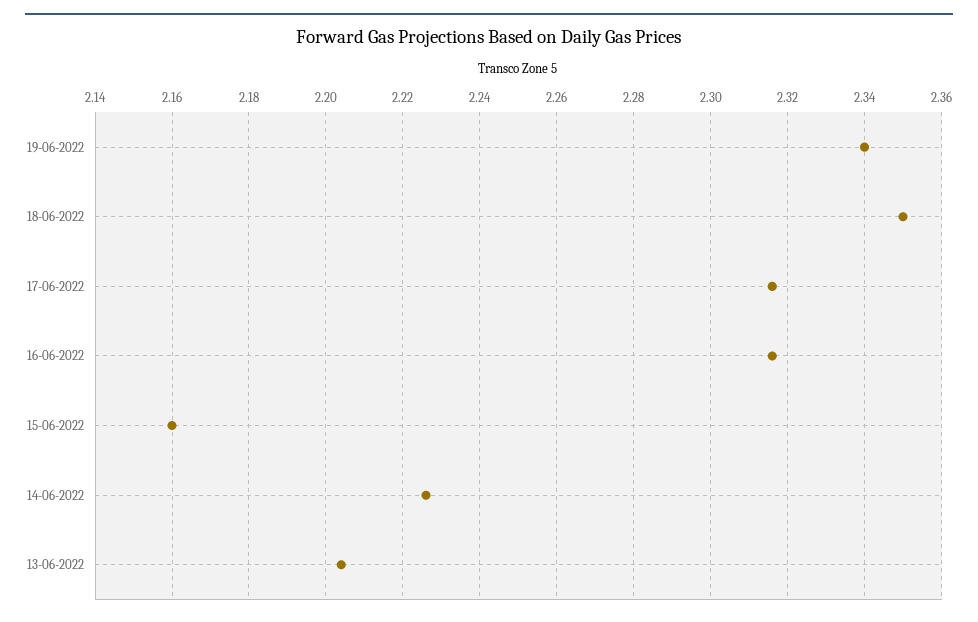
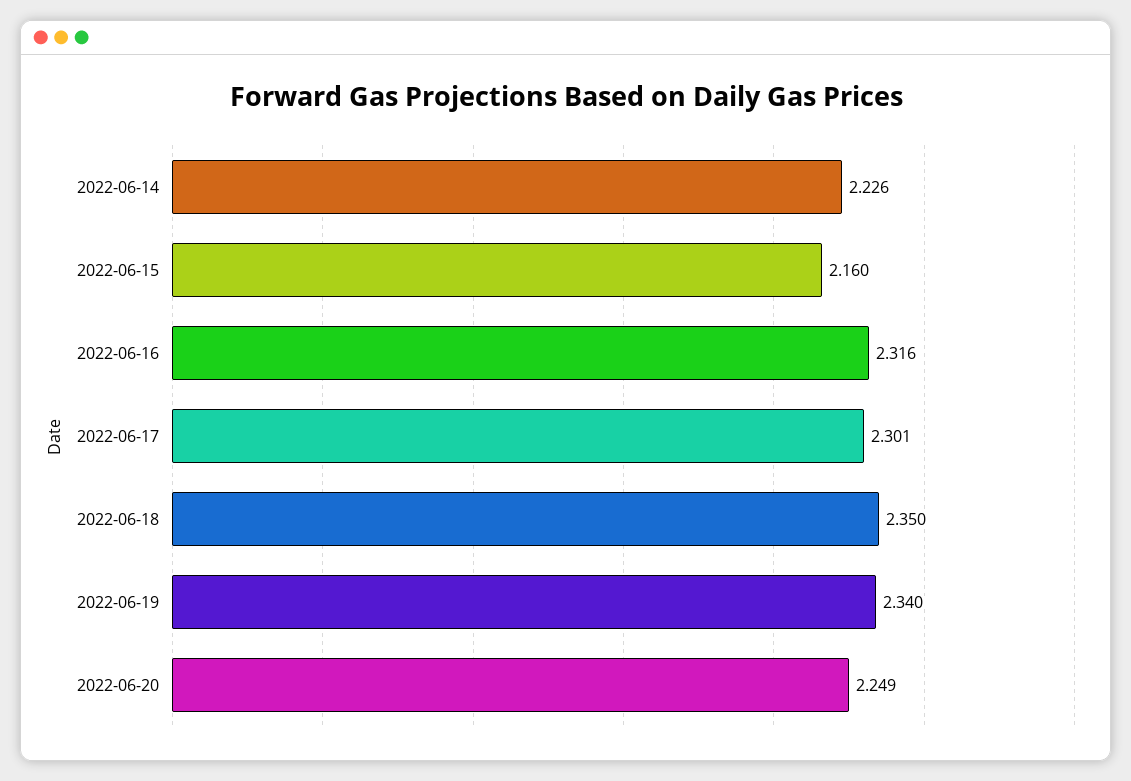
17-06-2022: 2.315 -> 2.301
13-06-2022: 2.205 -> none
2022-06-20: none -> 2.249

